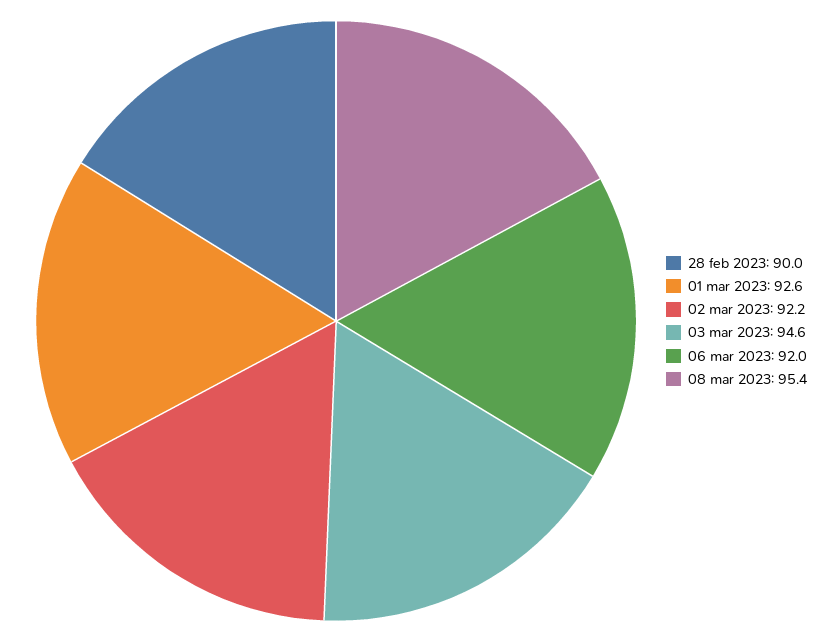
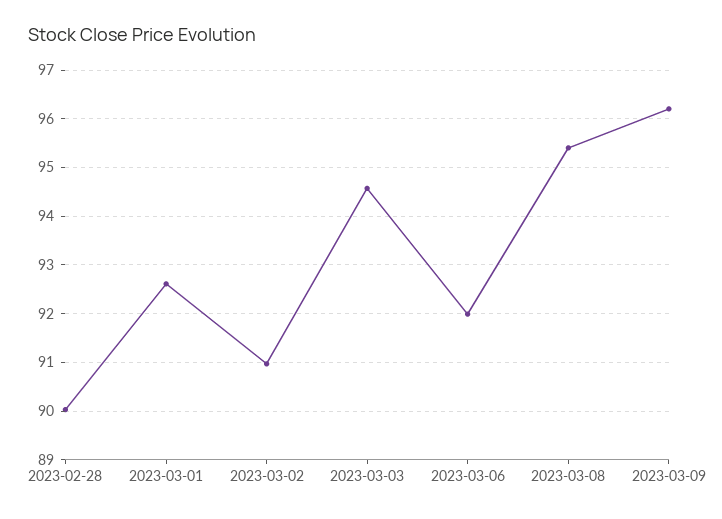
02 mar 2023: 92.2 -> 91
2023-03-09: none -> 96.2

